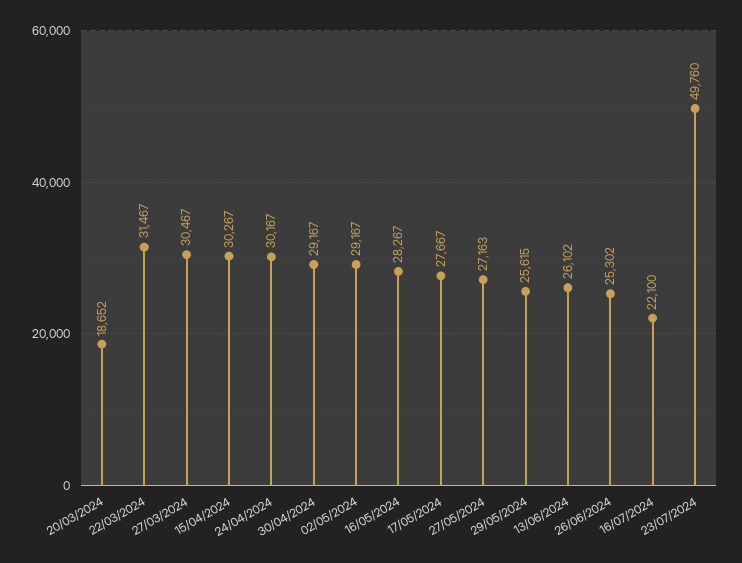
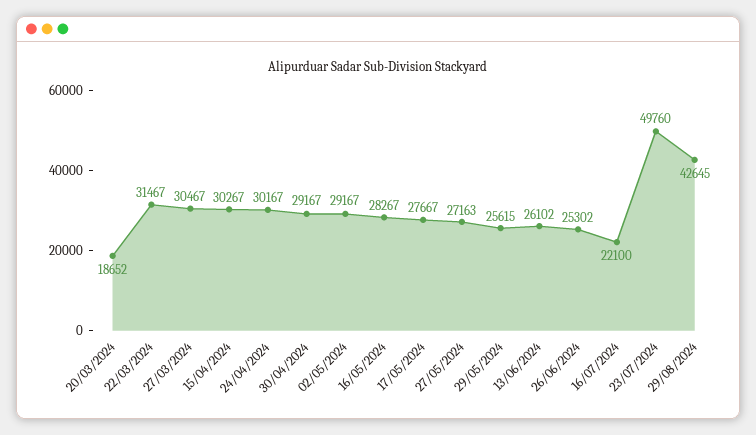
29/08/2024: none -> 42645

